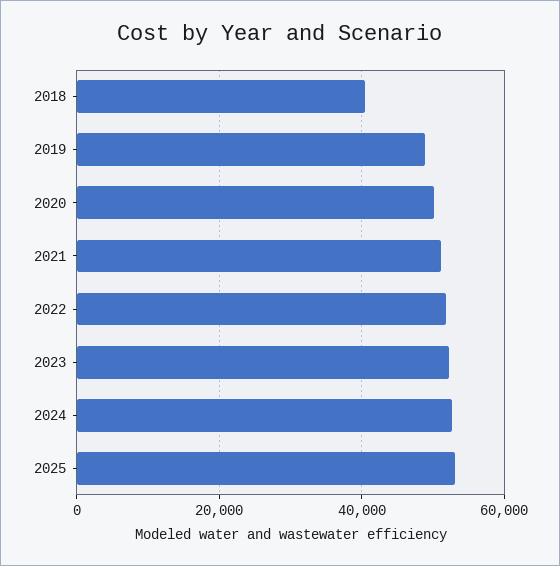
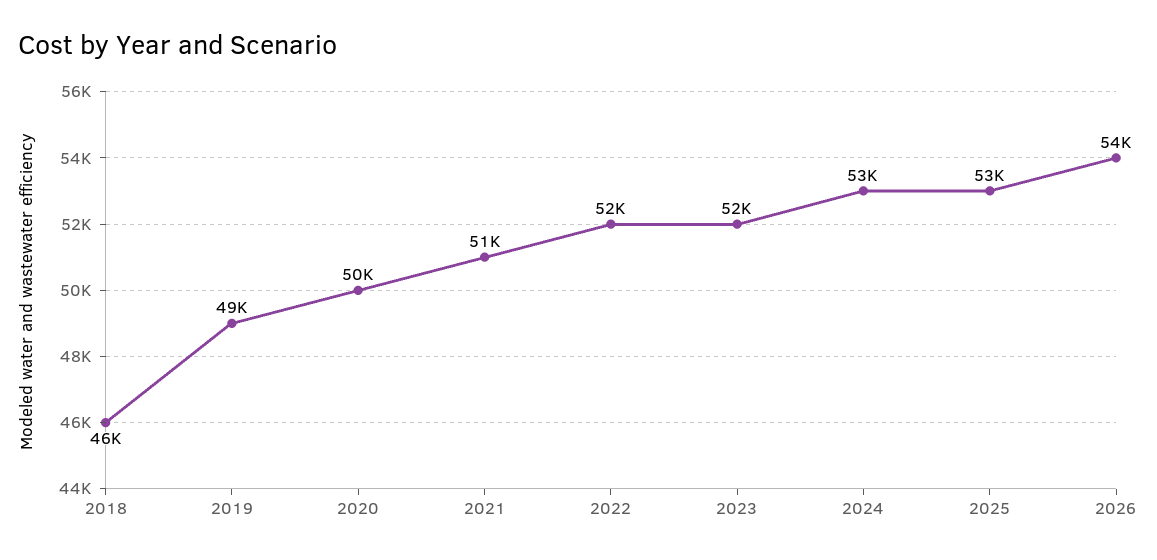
2018: 40000 -> 46000
2026: none -> 54000

